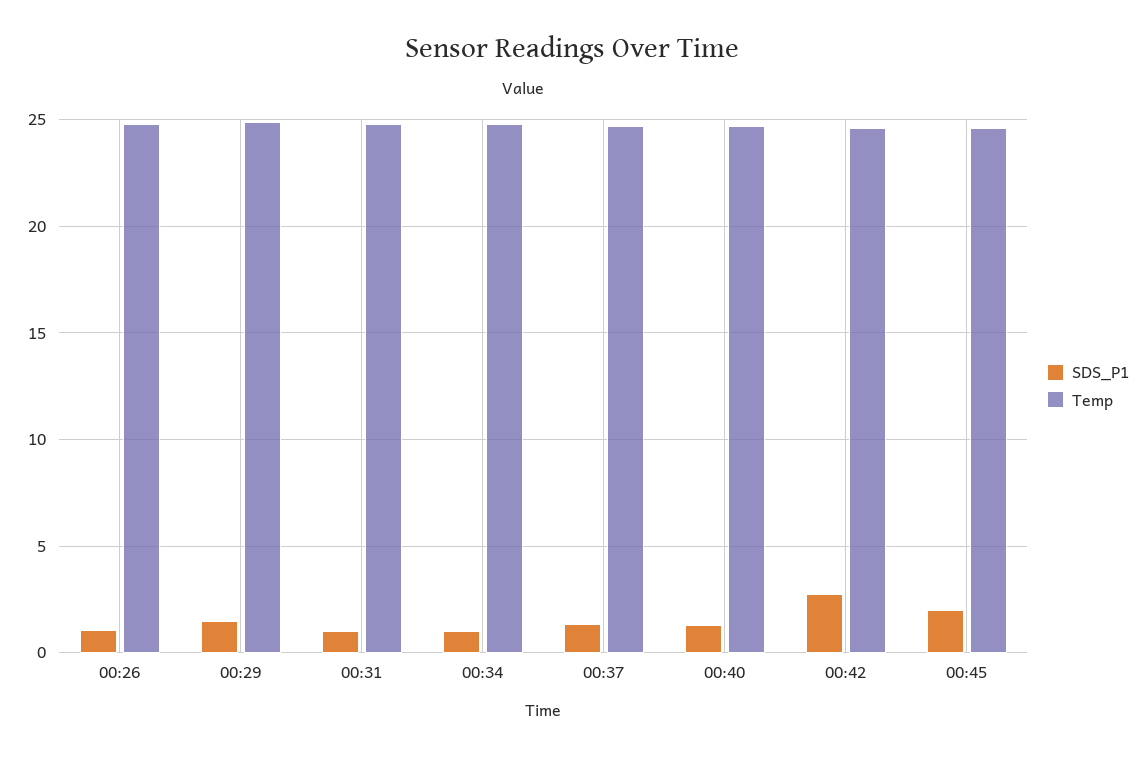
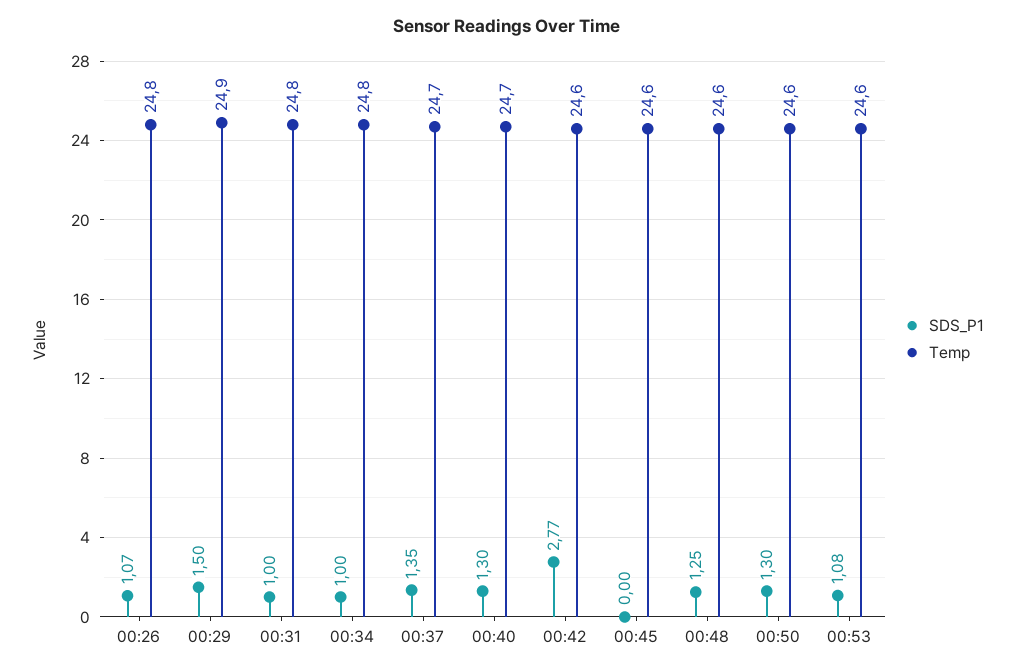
SDS_P1, 00:45: 2 -> 0
SDS_P1, 00:48: none -> 1.25
Temp, 00:48: none -> 24.6
SDS_P1, 00:50: none -> 1.3
Temp, 00:50: none -> 24.6
SDS_P1, 00:53: none -> 1.08
Temp, 00:53: none -> 24.6

